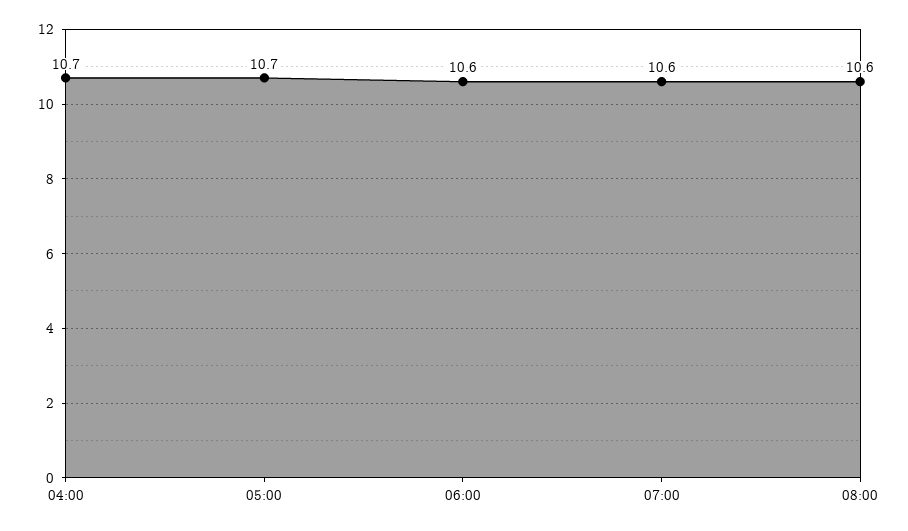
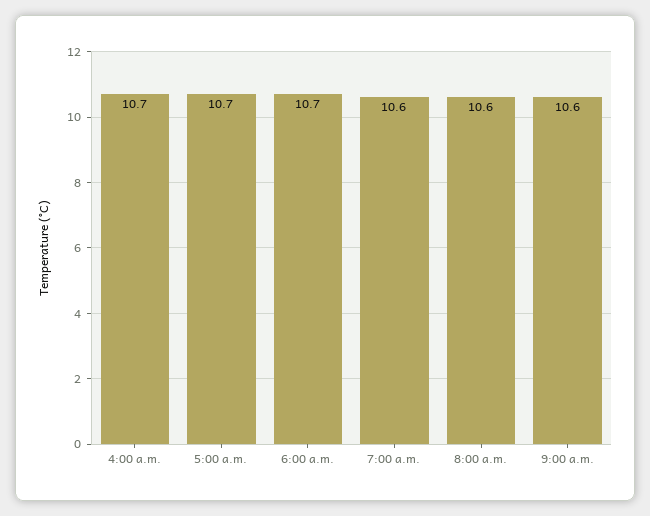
06:00: 10.6 -> 10.7
9:00 a.m.: none -> 10.6

